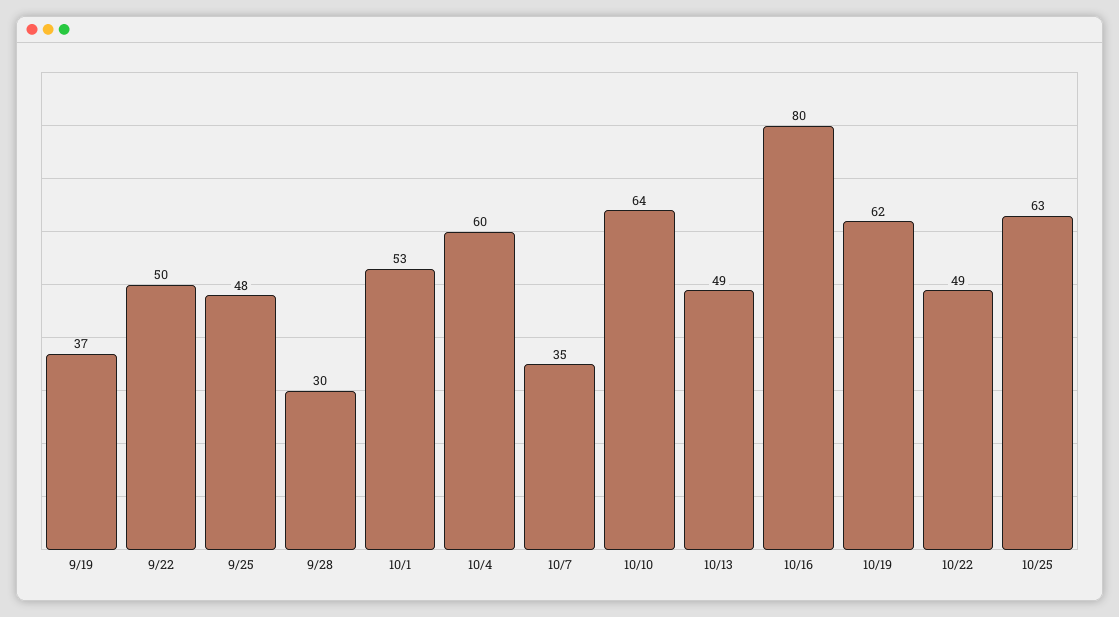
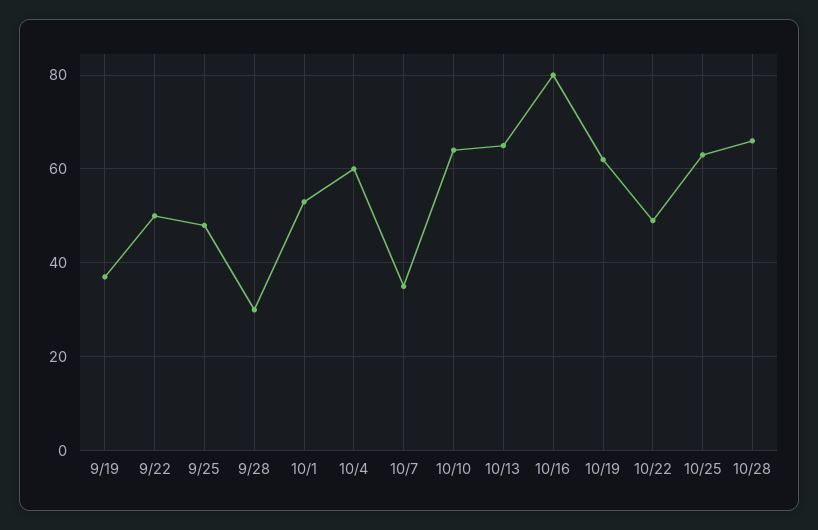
10/13: 49 -> 65
10/28: none -> 65

